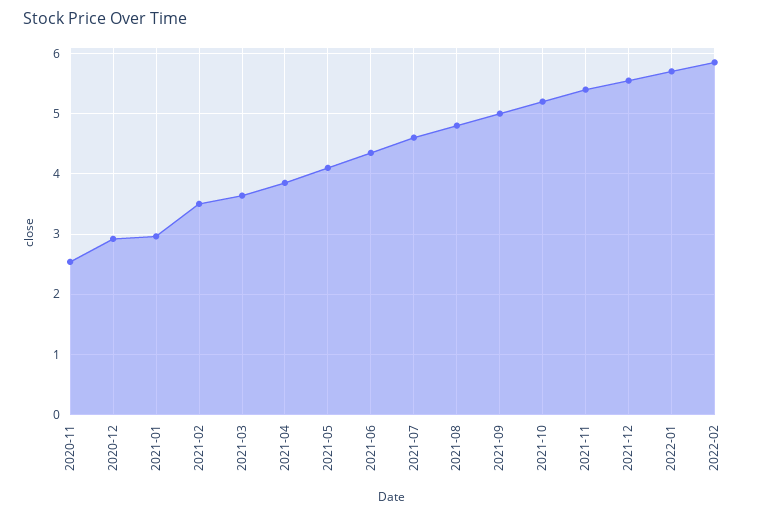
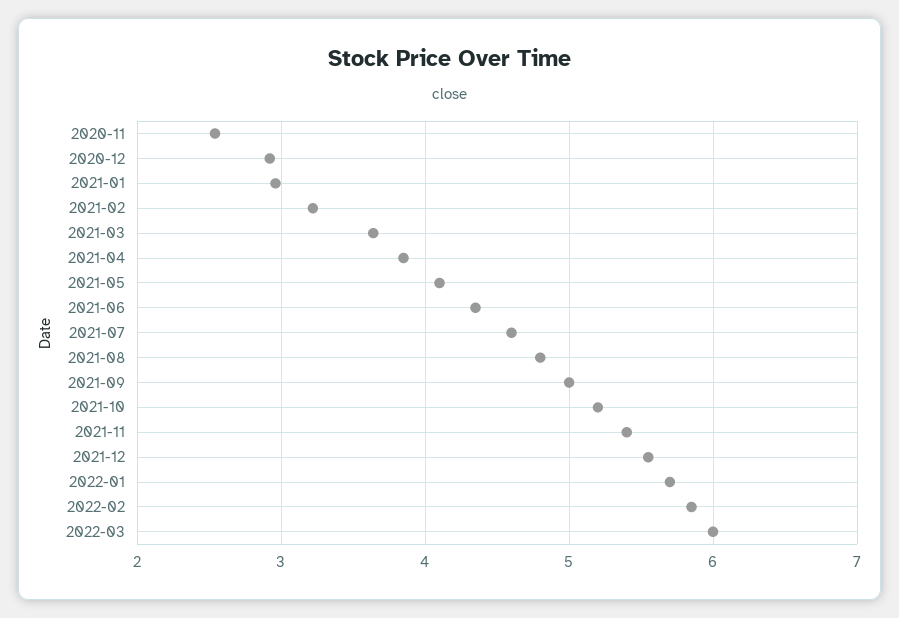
2021-02: 3.5 -> 3.2
2022-03: none -> 6

